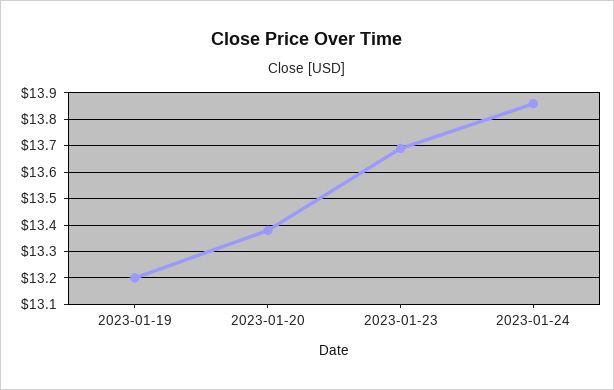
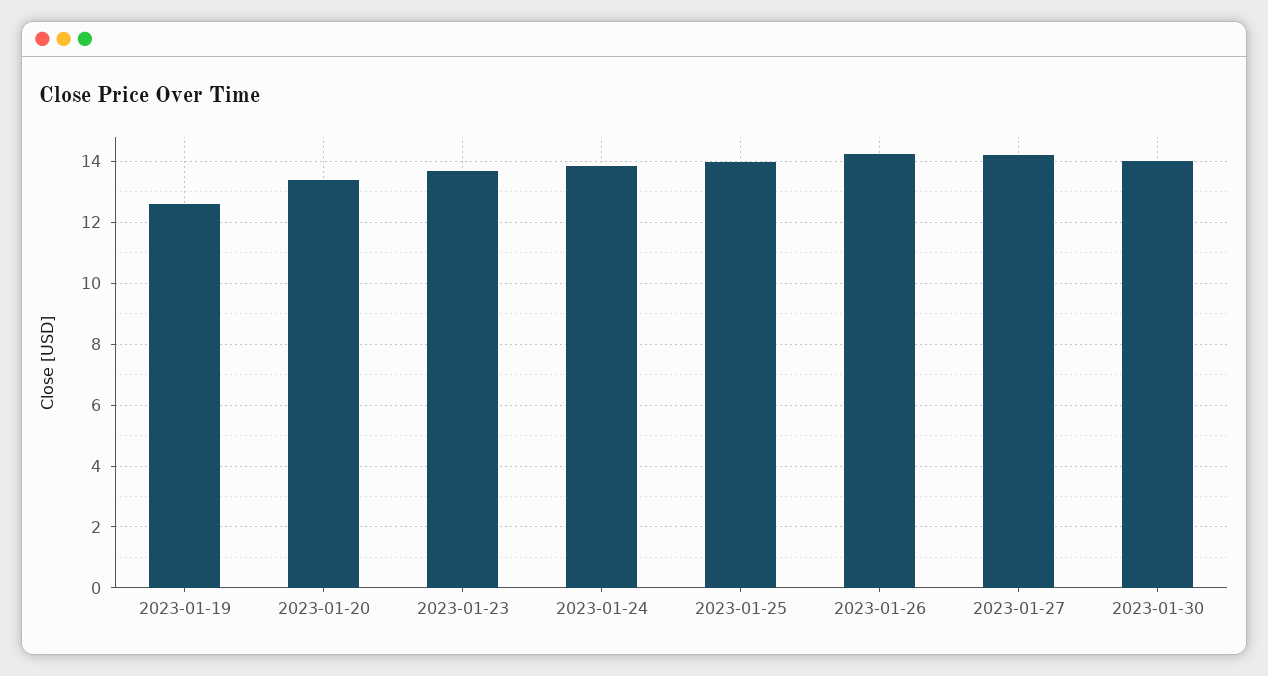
2023-01-19: 13.2 -> 12.6
2023-01-25: none -> 14
2023-01-26: none -> 14.2
2023-01-27: none -> 14.2
2023-01-30: none -> 14

